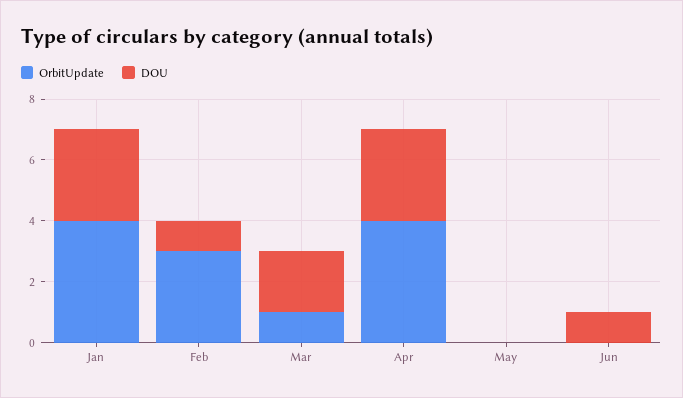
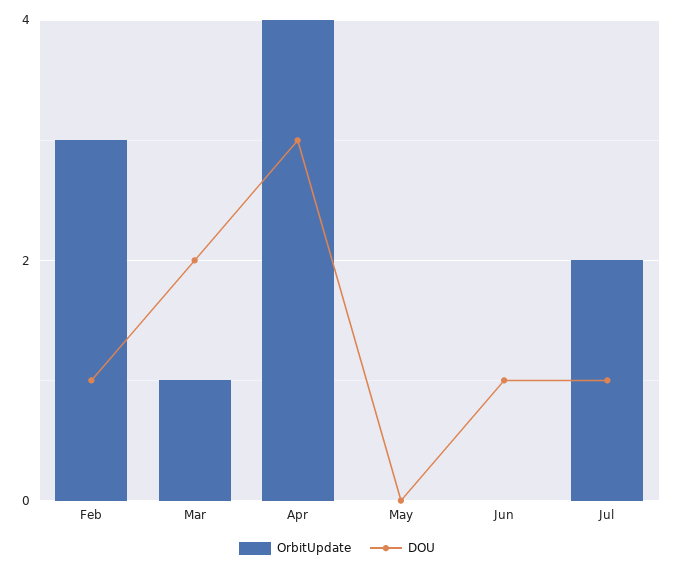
OrbitUpdate, Jan: 4 -> none
DOU, Jan: 3 -> none
OrbitUpdate, Jul: none -> 2
DOU, Jul: none -> 1

